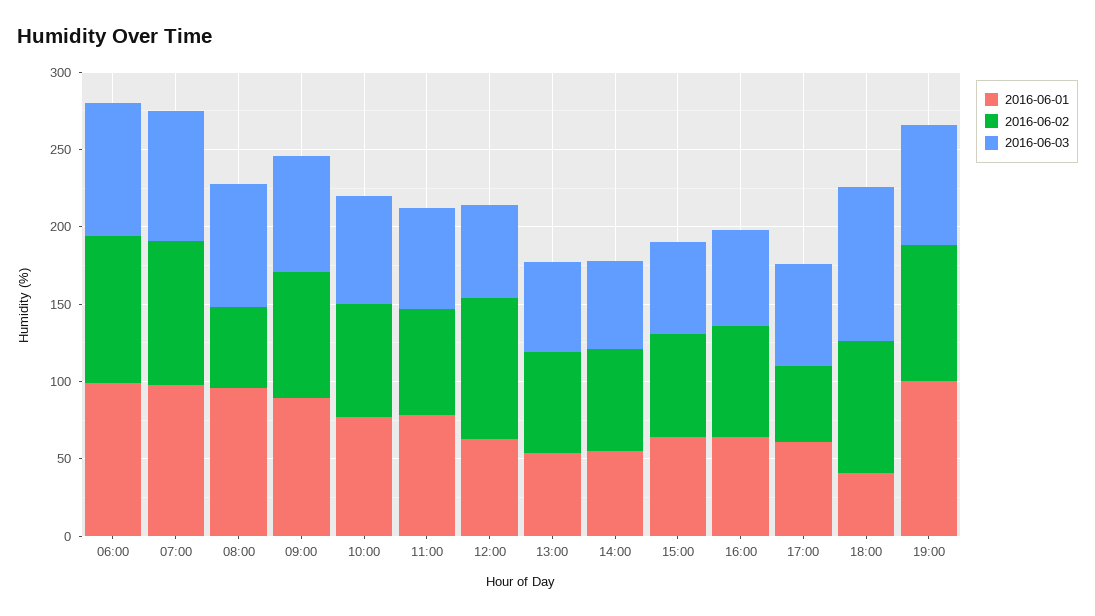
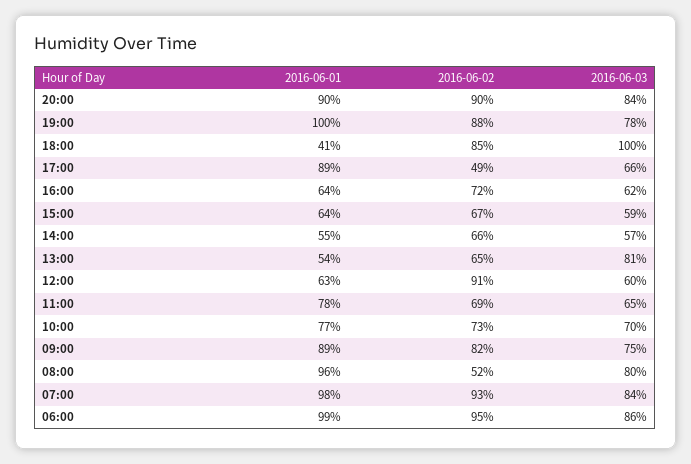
2016-06-03, 13:00: 60 -> 81
2016-06-01, 17:00: 60 -> 89
2016-06-01, 20:00: none -> 90
2016-06-02, 20:00: none -> 90
2016-06-03, 20:00: none -> 84

